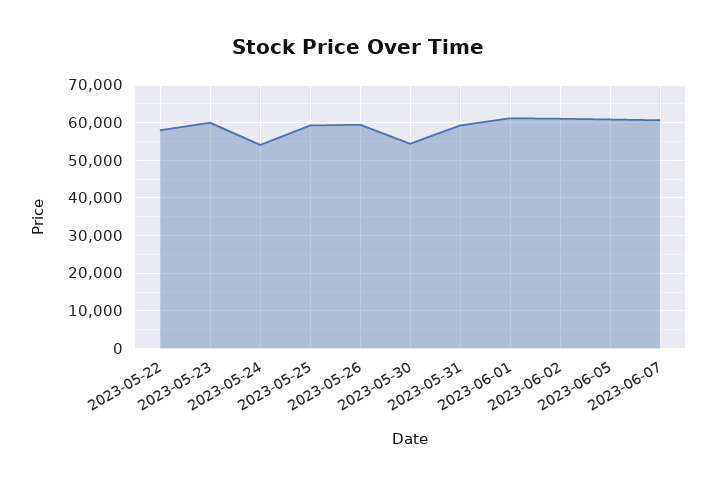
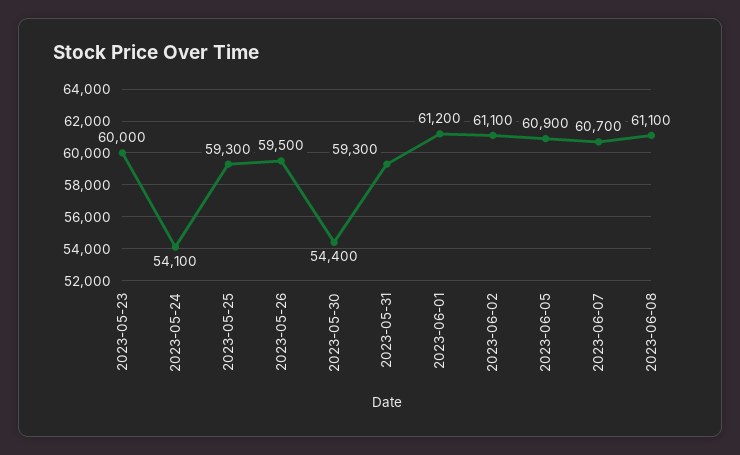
2023-05-22: 58000 -> none
2023-06-08: none -> 61100

